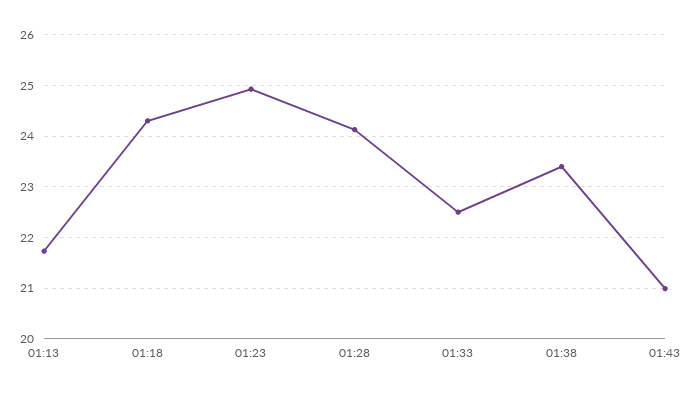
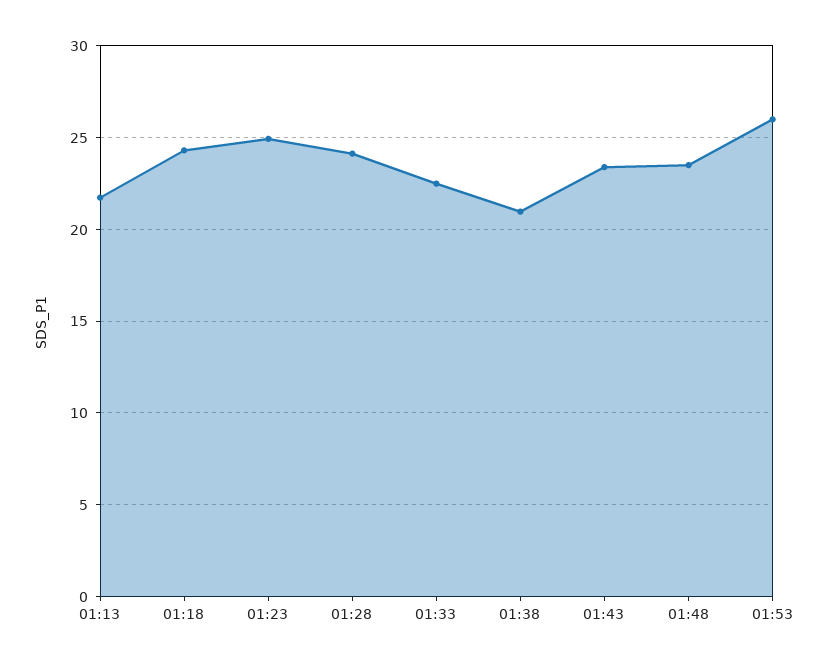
01:38: 23.4 -> 21
01:43: 21 -> 23.5
01:48: none -> 23.5
01:53: none -> 26

